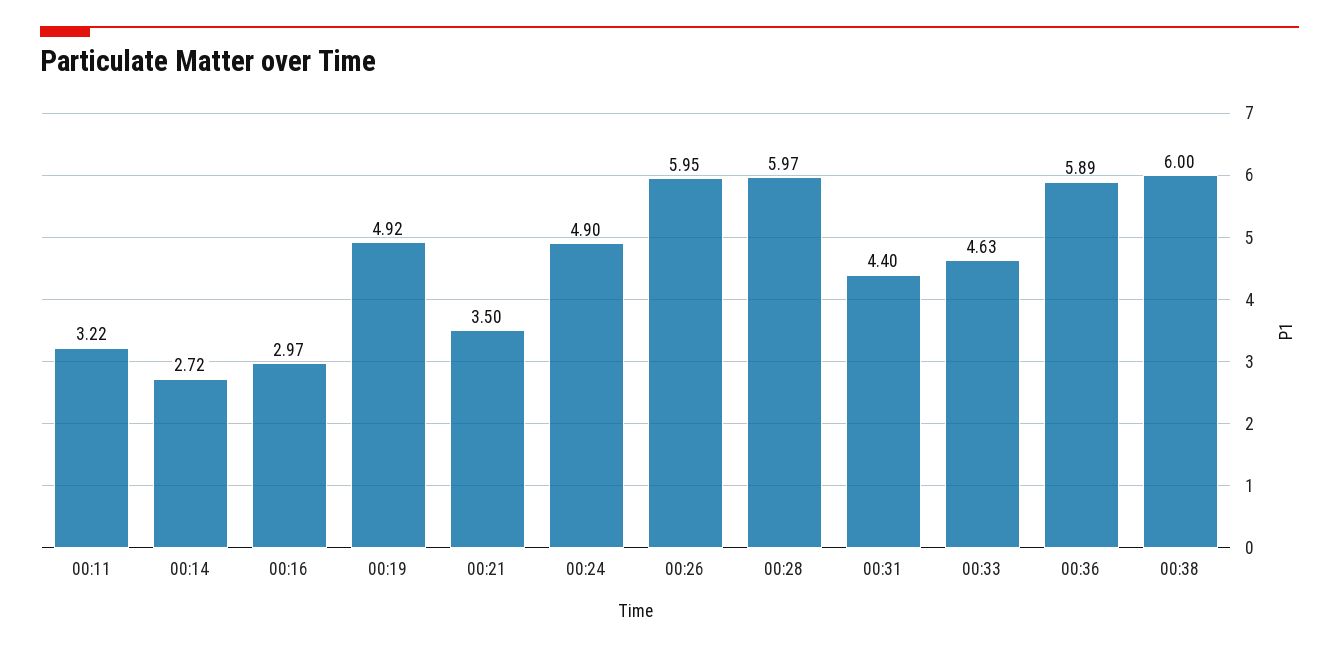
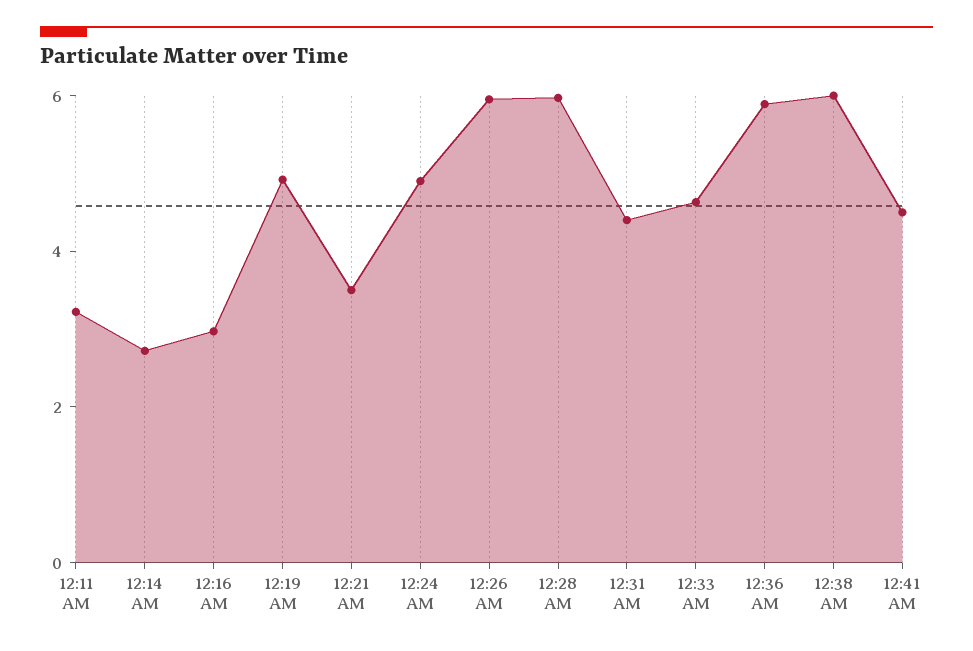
12:41 AM: none -> 4.5

